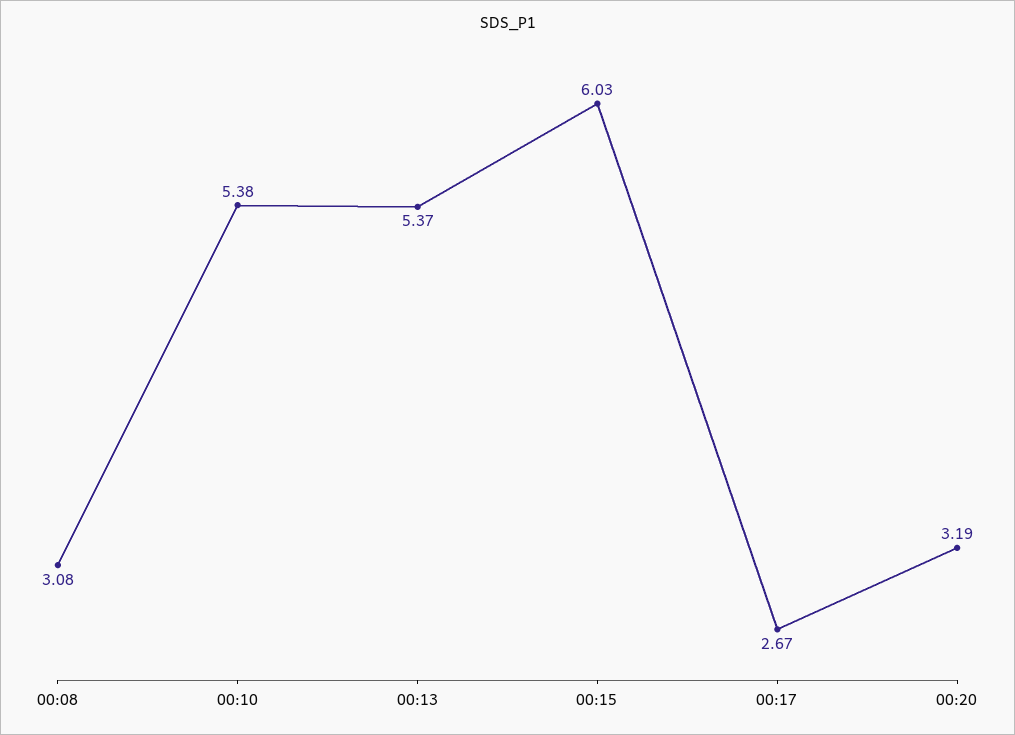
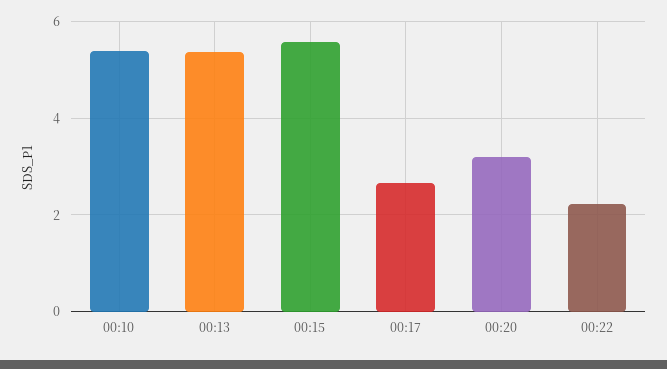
00:08: 3.08 -> none
00:15: 6.03 -> 5.6
00:22: none -> 2.2

